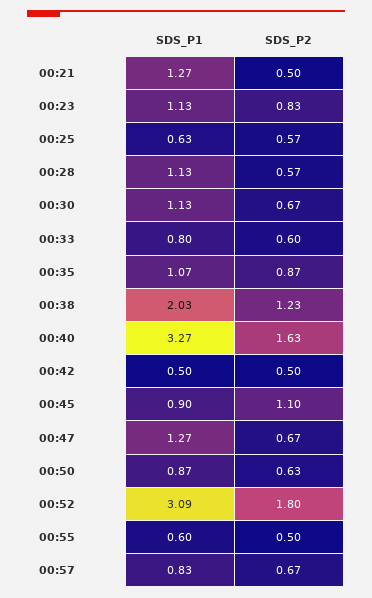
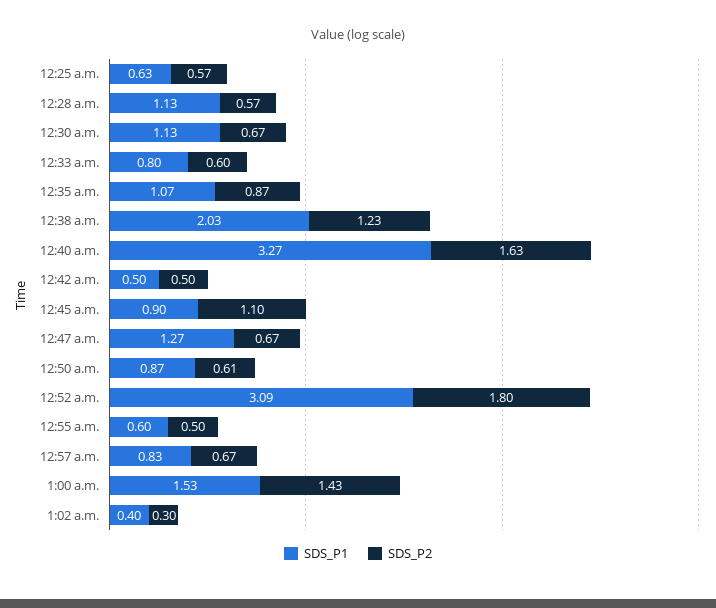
SDS_P1, 00:21: 1.27 -> none
SDS_P2, 00:21: 0.5 -> none
SDS_P1, 00:23: 1.13 -> none
SDS_P2, 00:23: 0.83 -> none
SDS_P2, 00:50: 0.63 -> 0.61
SDS_P1, 1:00 a.m.: none -> 1.53
SDS_P2, 1:00 a.m.: none -> 1.43
SDS_P1, 1:02 a.m.: none -> 0.4
SDS_P2, 1:02 a.m.: none -> 0.3

